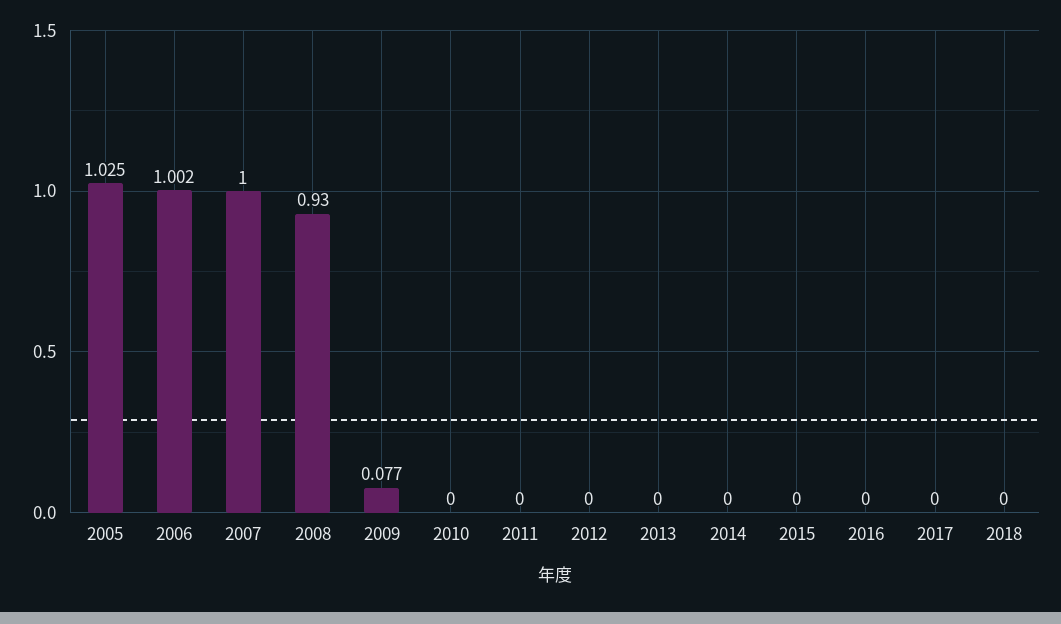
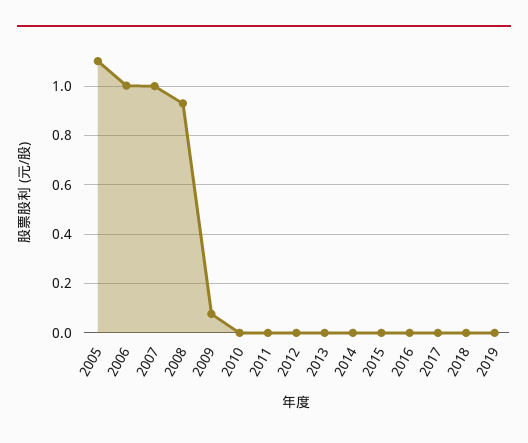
2005: 1.025 -> 1.1
2019: none -> 0

